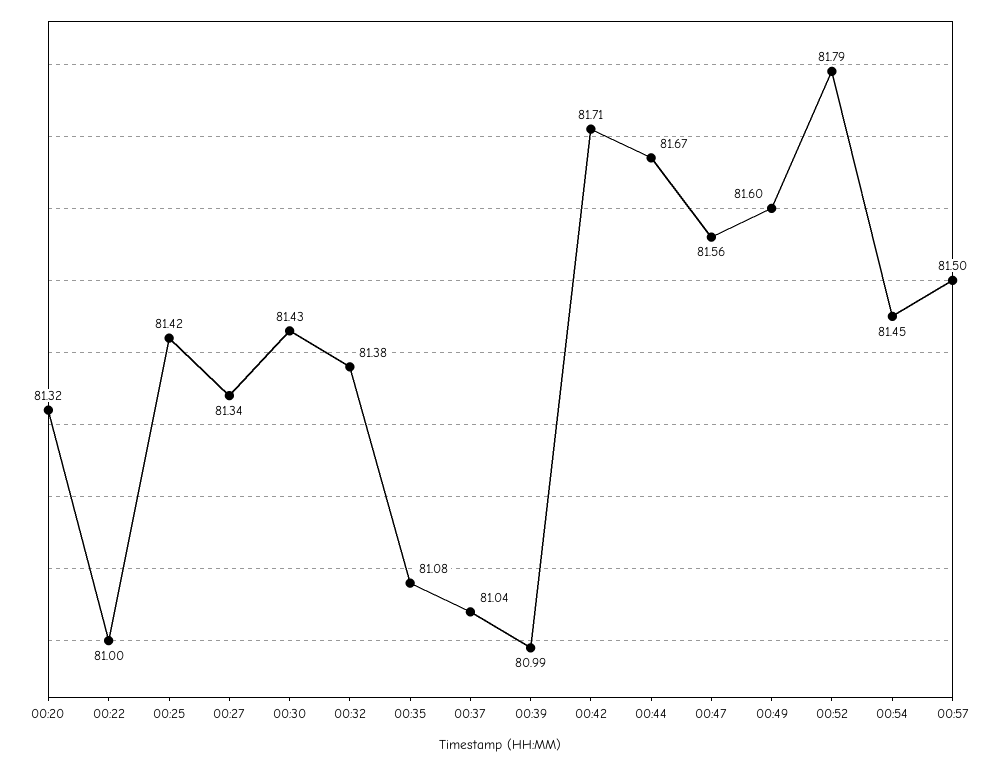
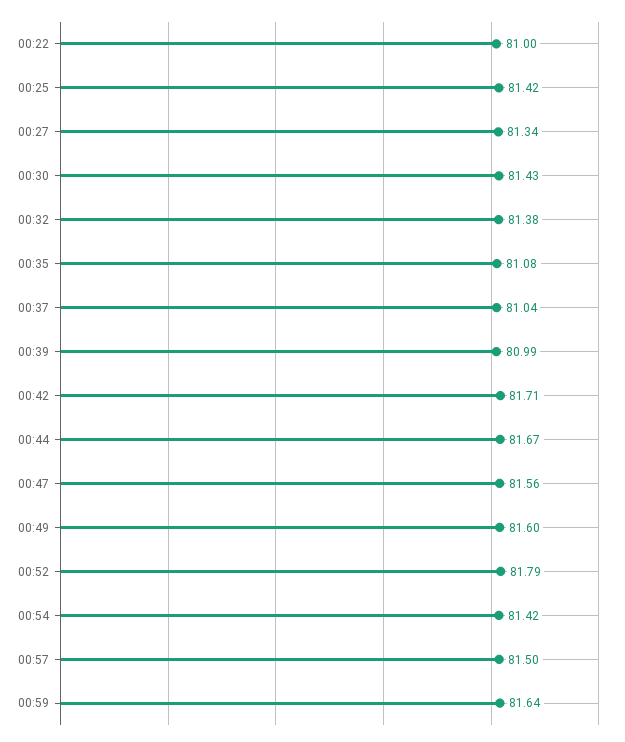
00:20: 81.32 -> none
00:54: 81.45 -> 81.42
00:59: none -> 81.64

